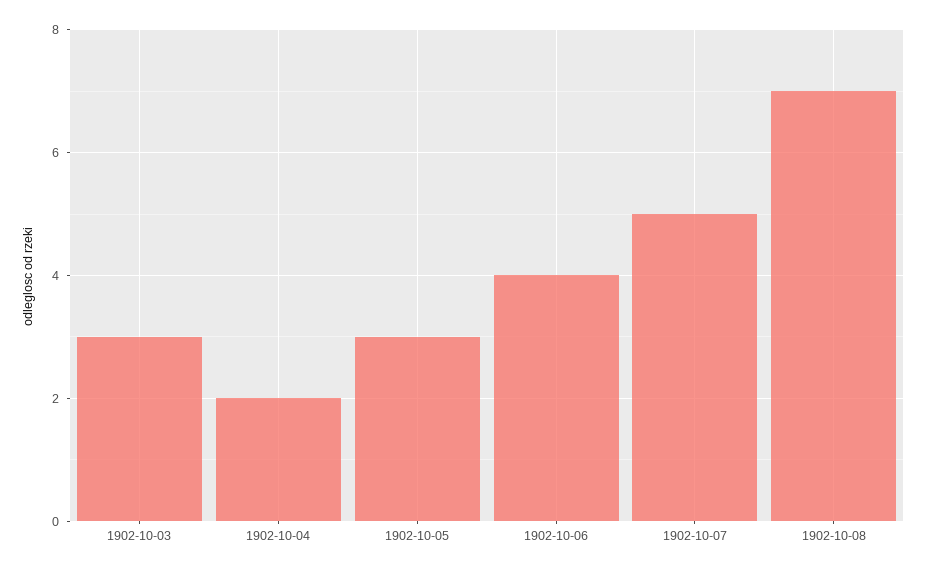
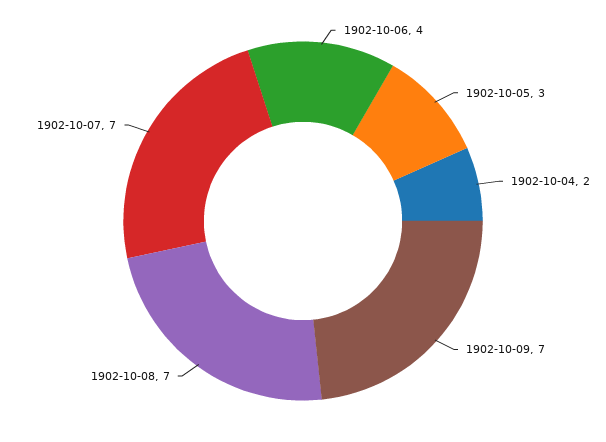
1902-10-03: 3 -> none
1902-10-07: 5 -> 7
1902-10-09: none -> 7

